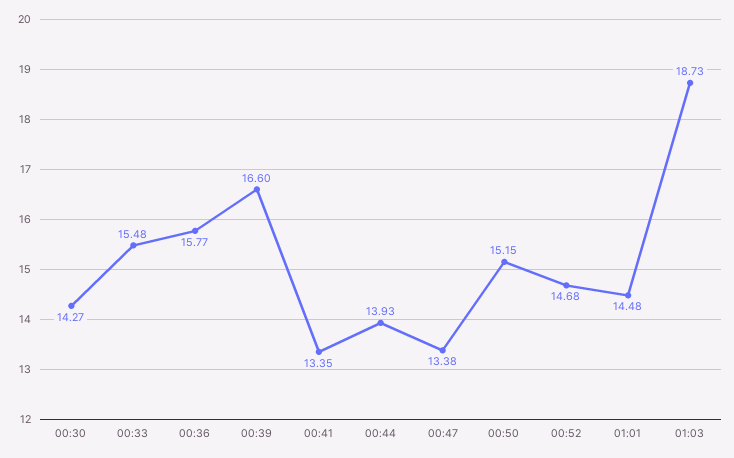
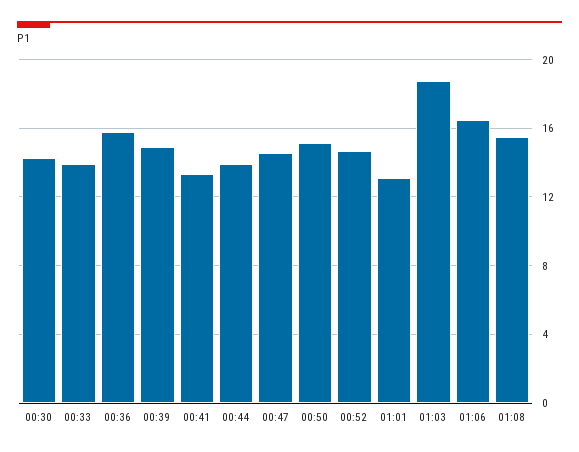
00:33: 15.48 -> 14
00:39: 16.6 -> 15
00:47: 13.38 -> 14.5
01:01: 14.48 -> 13
01:06: none -> 16.5
01:08: none -> 15.5

